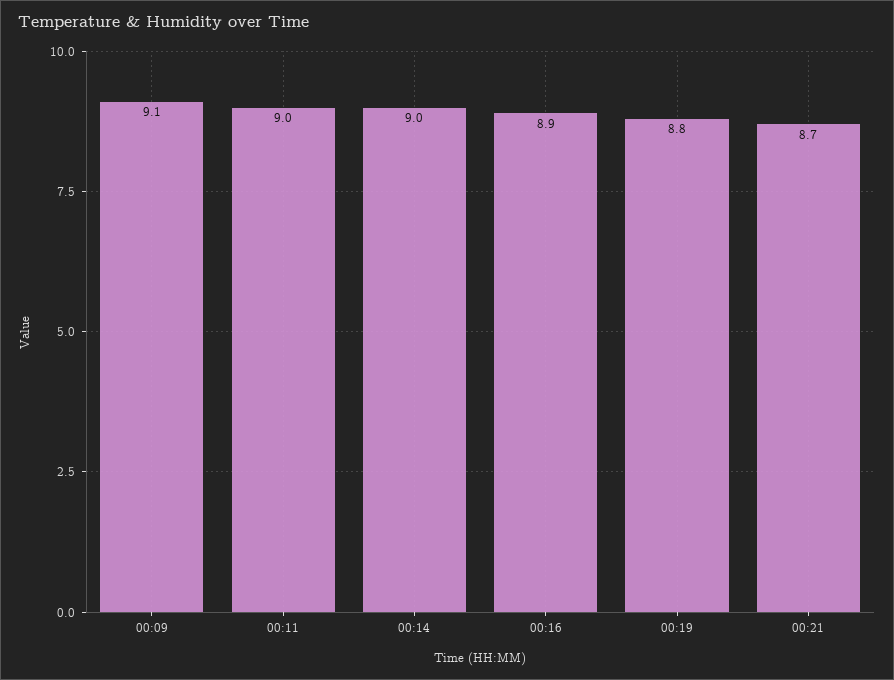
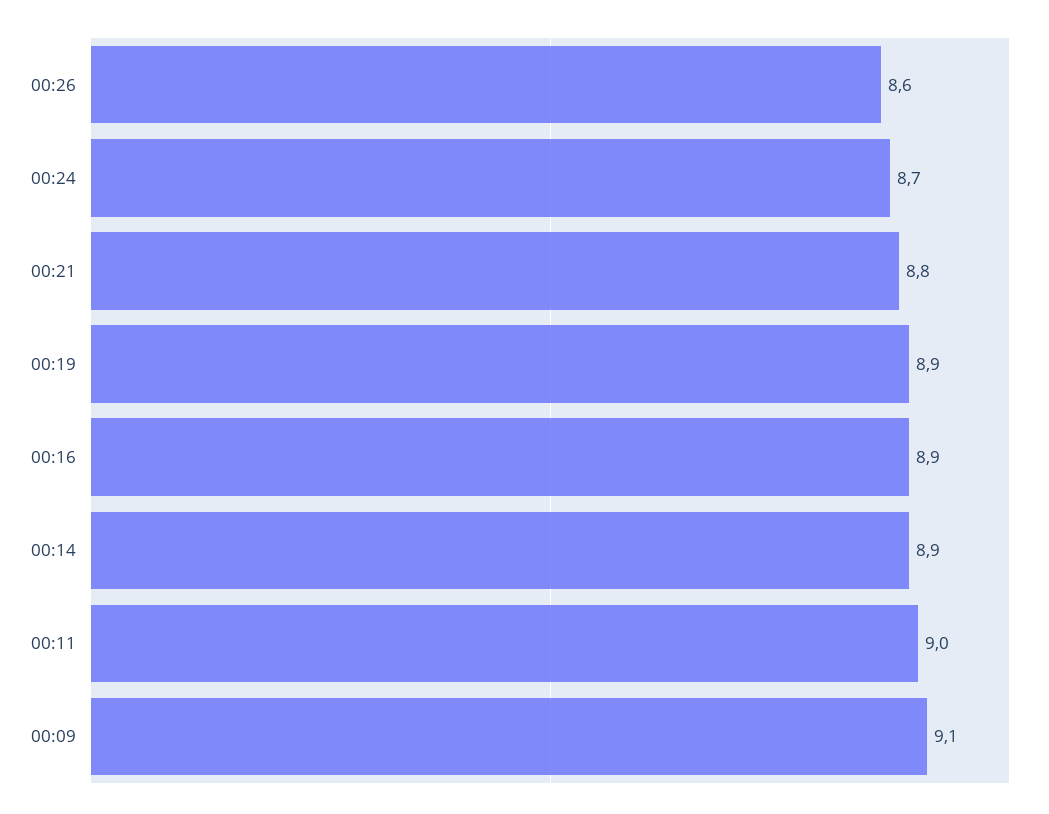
00:14: 9 -> 8.9
00:19: 8.8 -> 8.9
00:21: 8.7 -> 8.8
00:26: none -> 8.6
00:24: none -> 8.7

